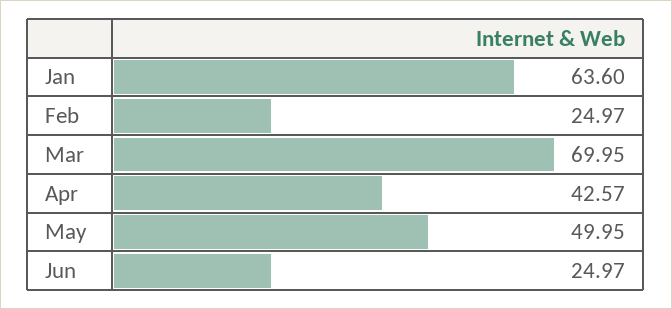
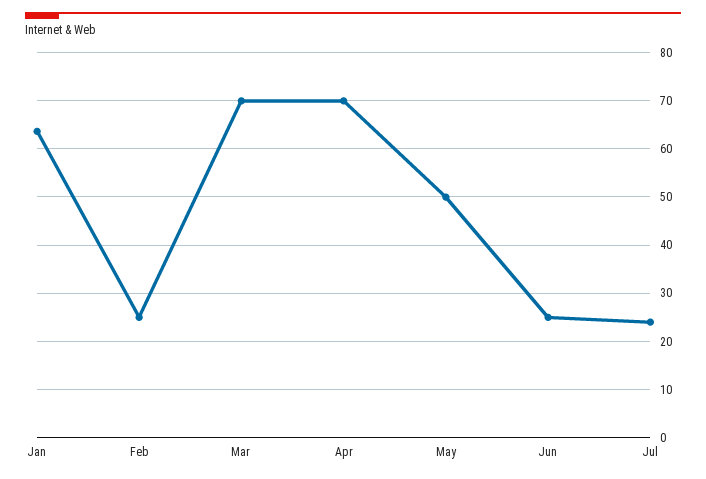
Apr: 42.57 -> 70
Jul: none -> 24

